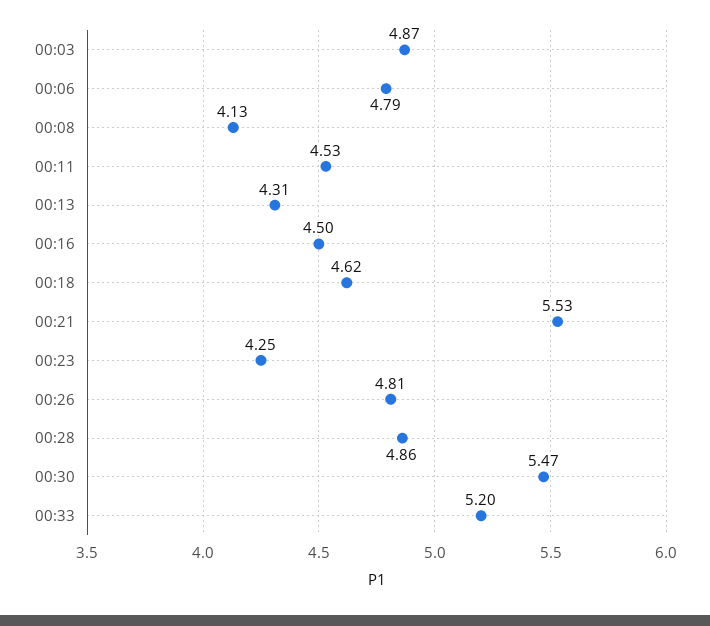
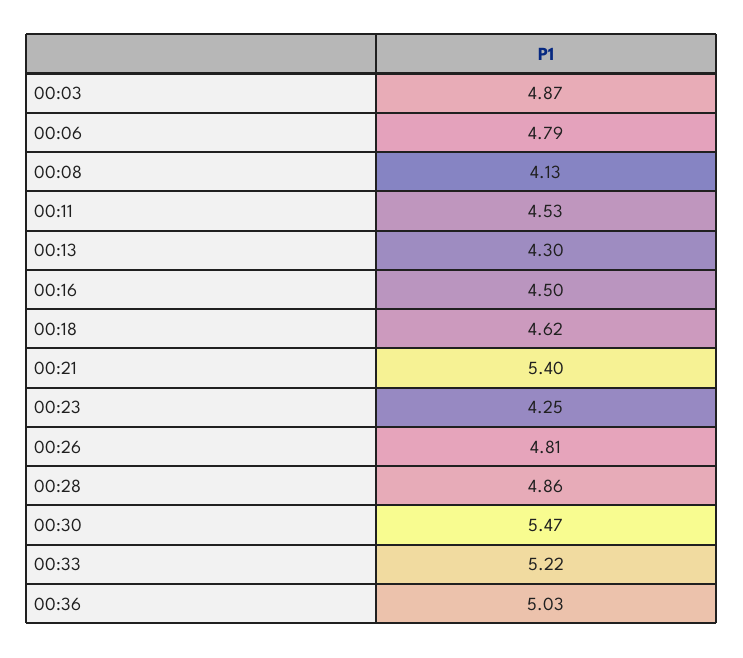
00:13: 4.31 -> 4.3
00:21: 5.53 -> 5.4
00:33: 5.2 -> 5.22
00:36: none -> 5.03

